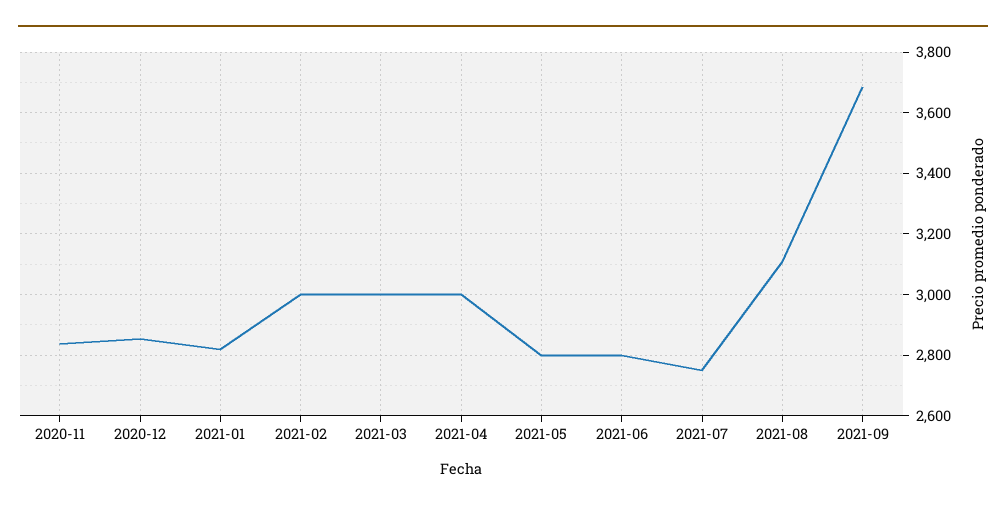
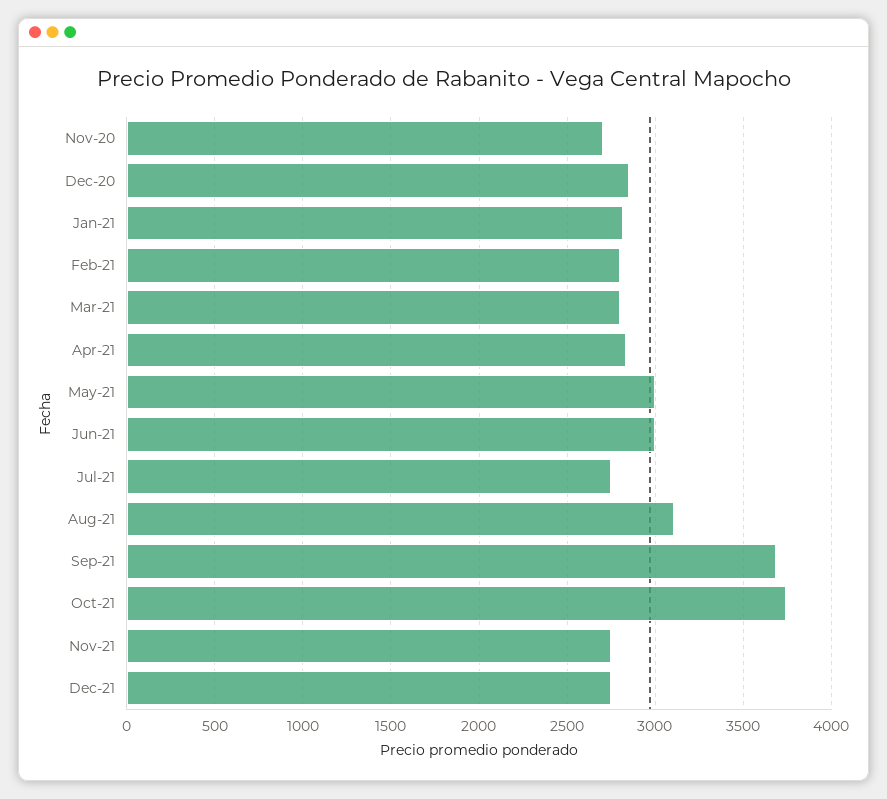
2020-11: 2840 -> 2700
2021-02: 3000 -> 2800
2021-03: 3000 -> 2800
2021-04: 3000 -> 2850
2021-05: 2800 -> 3000
2021-06: 2800 -> 3000
Oct-21: none -> 3750
Nov-21: none -> 2750
Dec-21: none -> 2750

